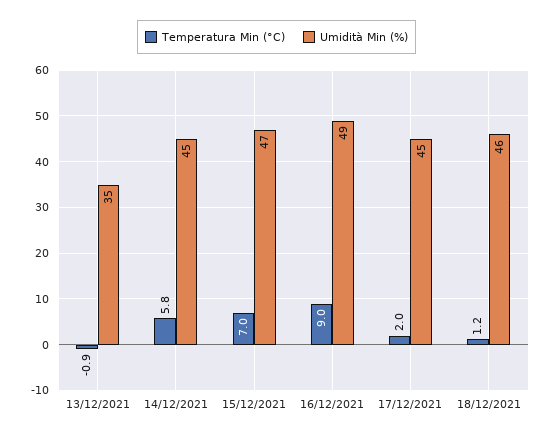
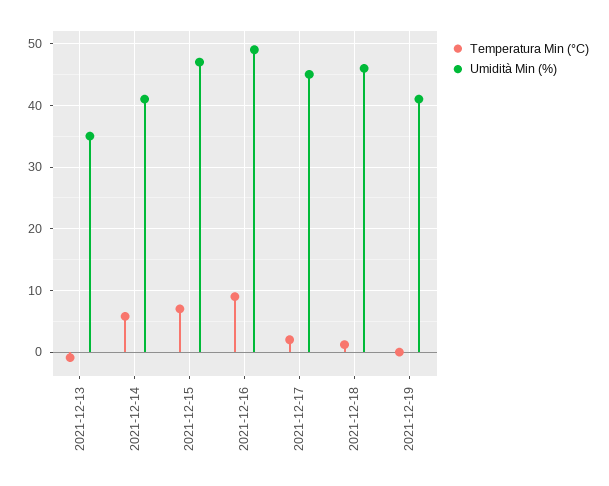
Umidità Min (%), 14/12/2021: 45 -> 41
Temperatura Min (°C), 2021-12-19: none -> 0
Umidità Min (%), 2021-12-19: none -> 41

